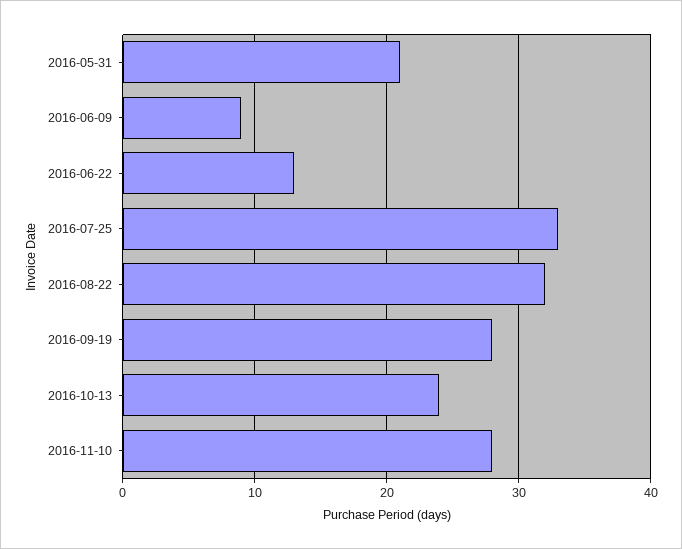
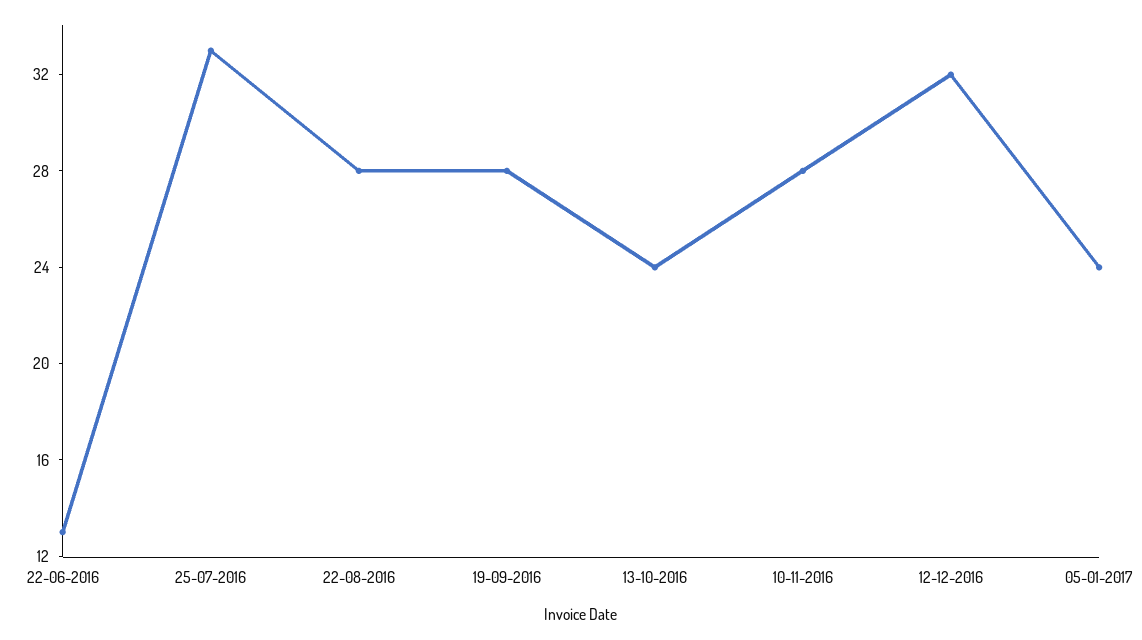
2016-05-31: 21 -> none
2016-06-09: 9 -> none
2016-08-22: 32 -> 28
12-12-2016: none -> 32
05-01-2017: none -> 24

